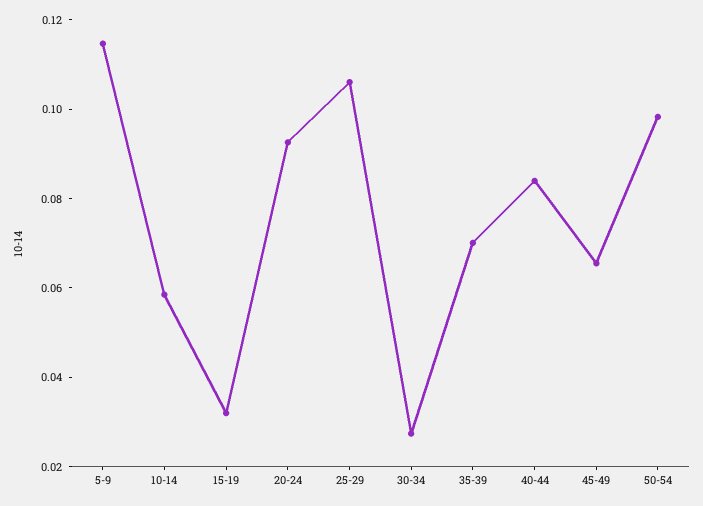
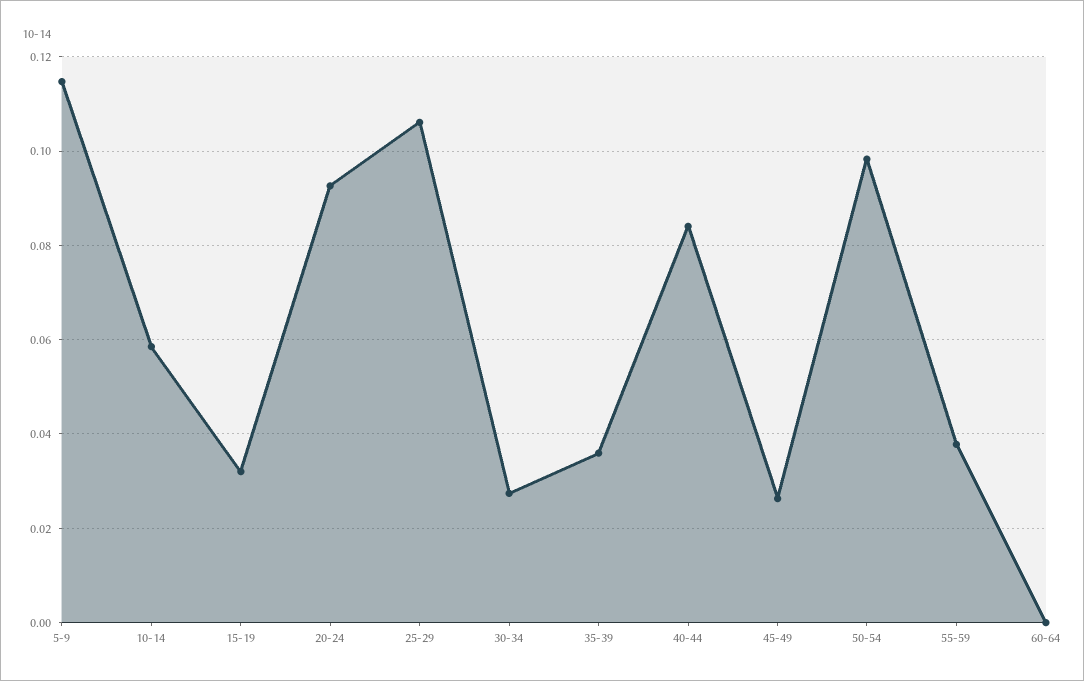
35-39: 0.07 -> 0.036
45-49: 0.065 -> 0.026
55-59: none -> 0.038
60-64: none -> 0

